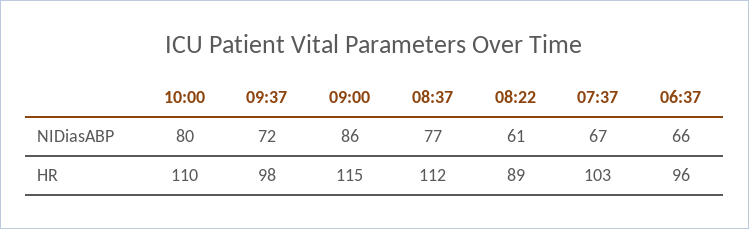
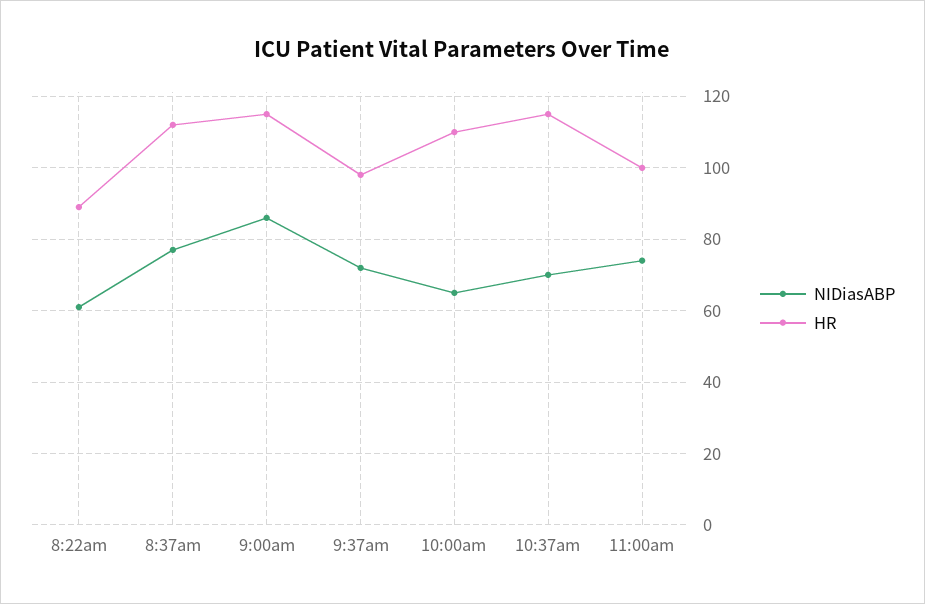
NIDiasABP, 10:00: 80 -> 65
NIDiasABP, 07:37: 67 -> none
NIDiasABP, 06:37: 66 -> none
HR, 07:37: 103 -> none
HR, 06:37: 96 -> none
NIDiasABP, 10:37am: none -> 70
HR, 10:37am: none -> 115
NIDiasABP, 11:00am: none -> 75
HR, 11:00am: none -> 100

